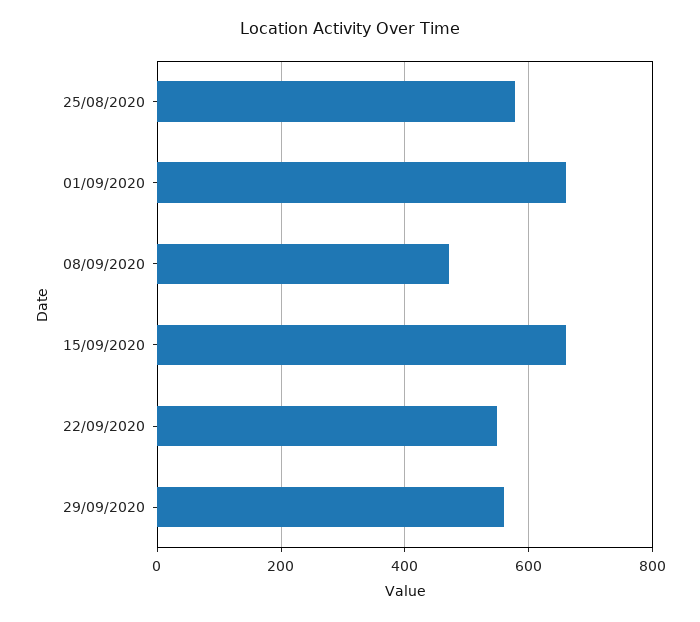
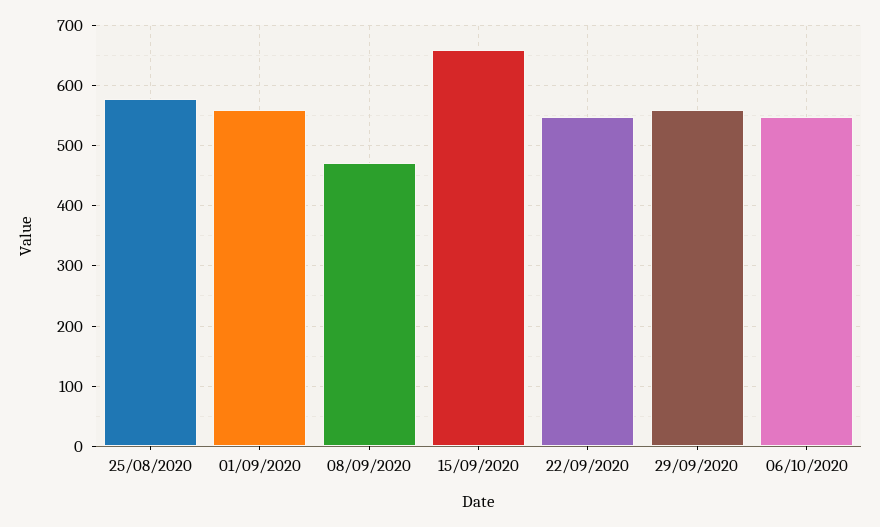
01/09/2020: 660 -> 560
06/10/2020: none -> 550

